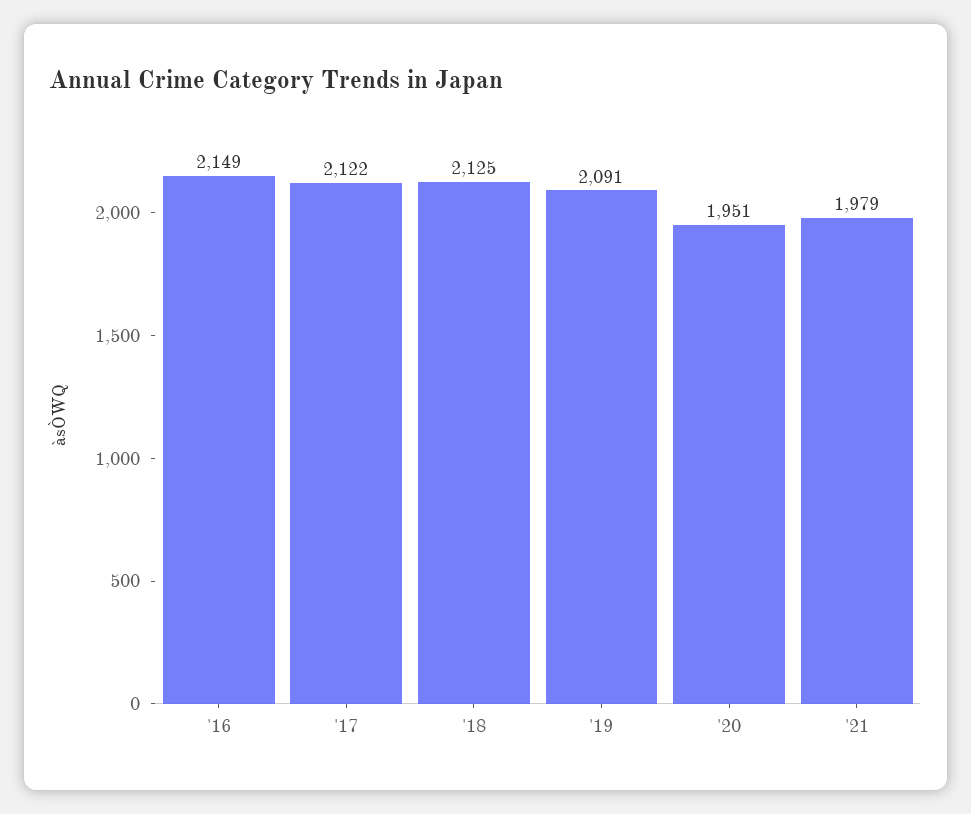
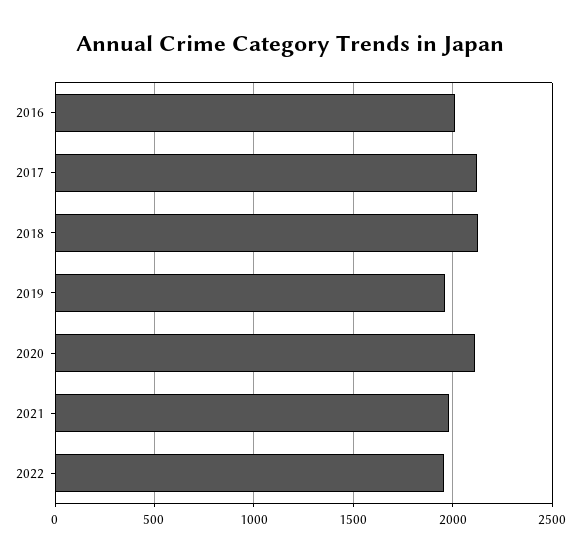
'16: 2149 -> 2000
'19: 2091 -> 1950
'20: 1951 -> 2100
2022: none -> 1950

